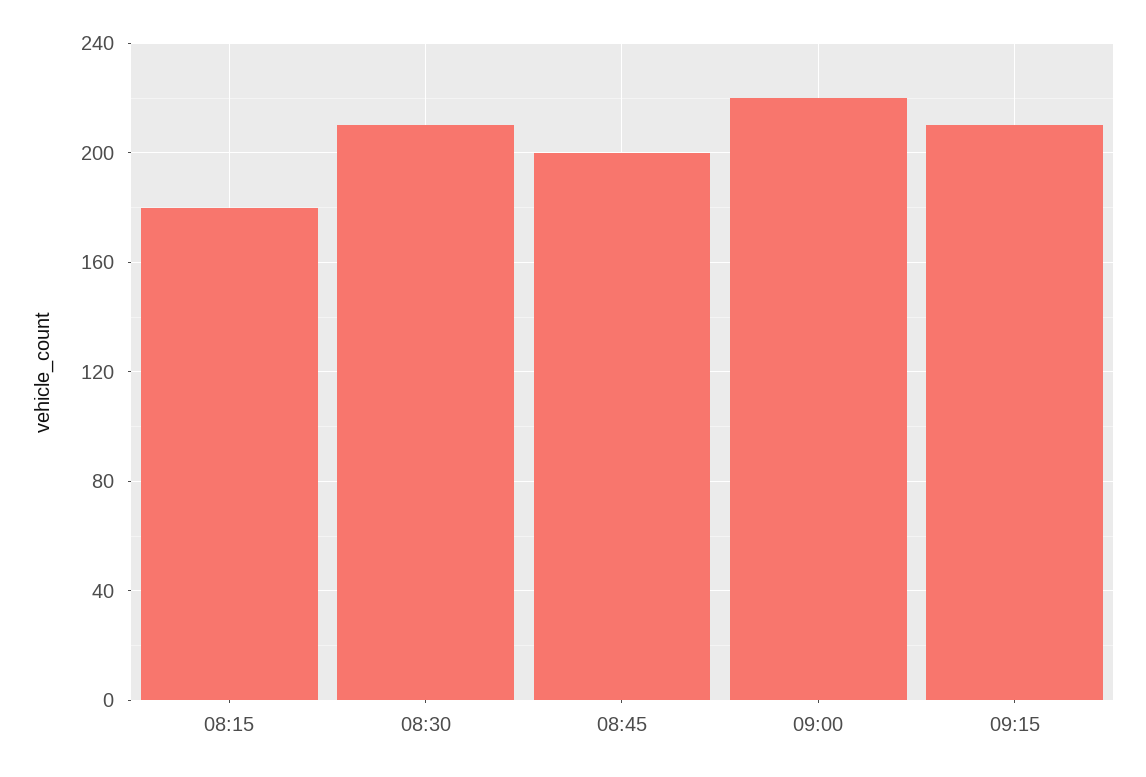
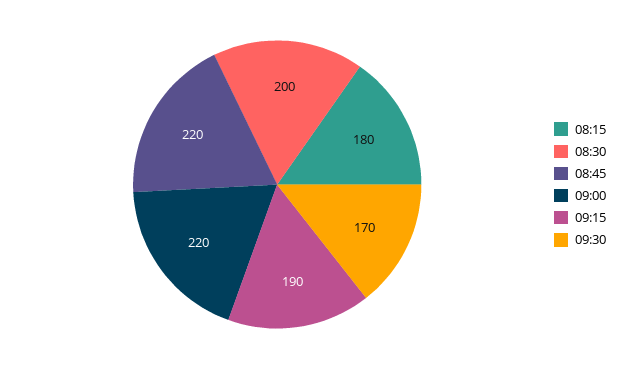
08:30: 210 -> 200
08:45: 200 -> 220
09:15: 210 -> 190
09:30: none -> 170

